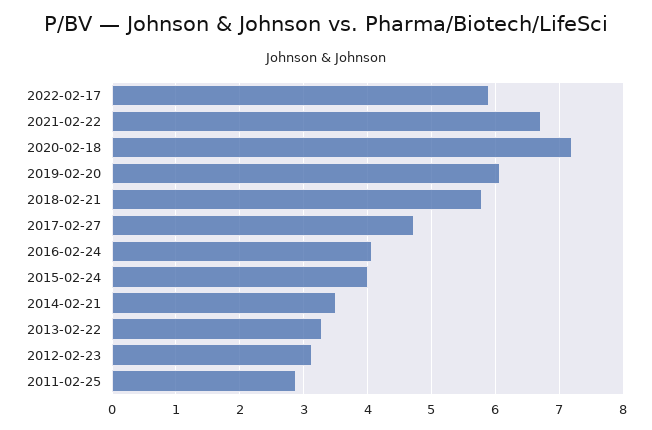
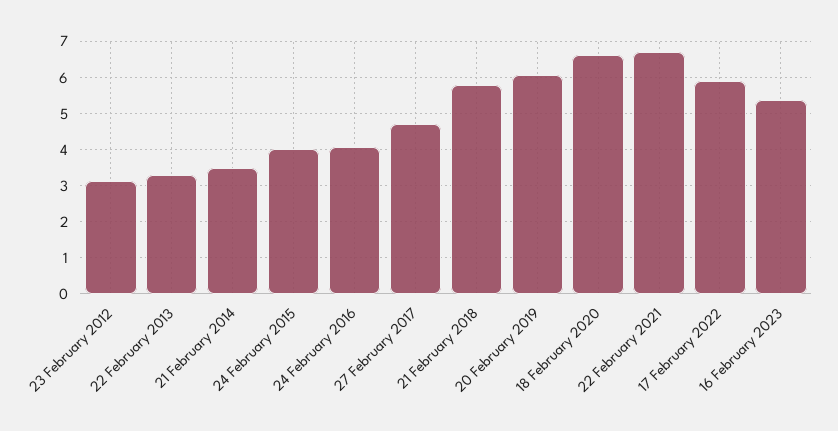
2020-02-18: 7.2 -> 6.6
2011-02-25: 2.9 -> none
16 February 2023: none -> 5.4

